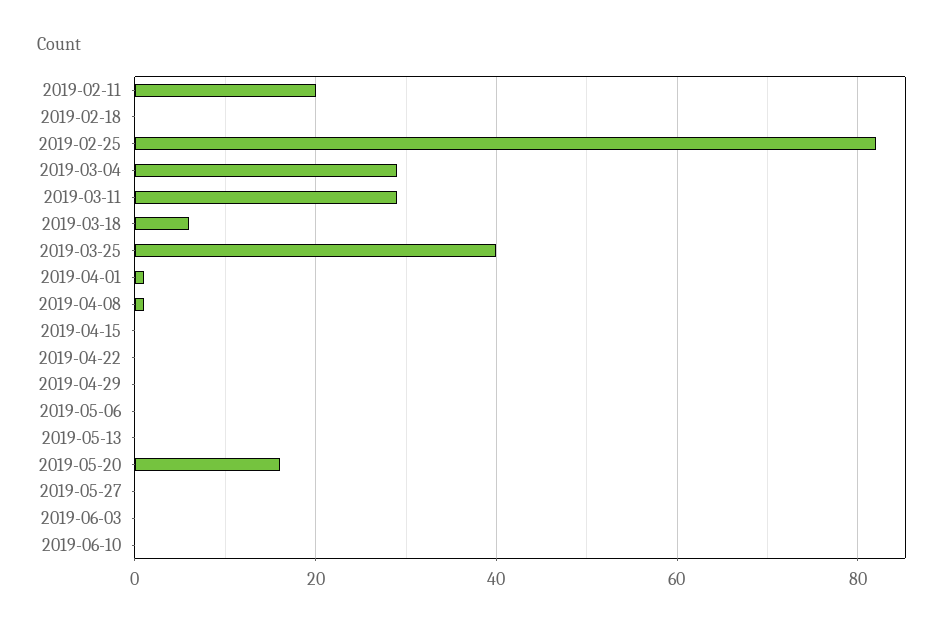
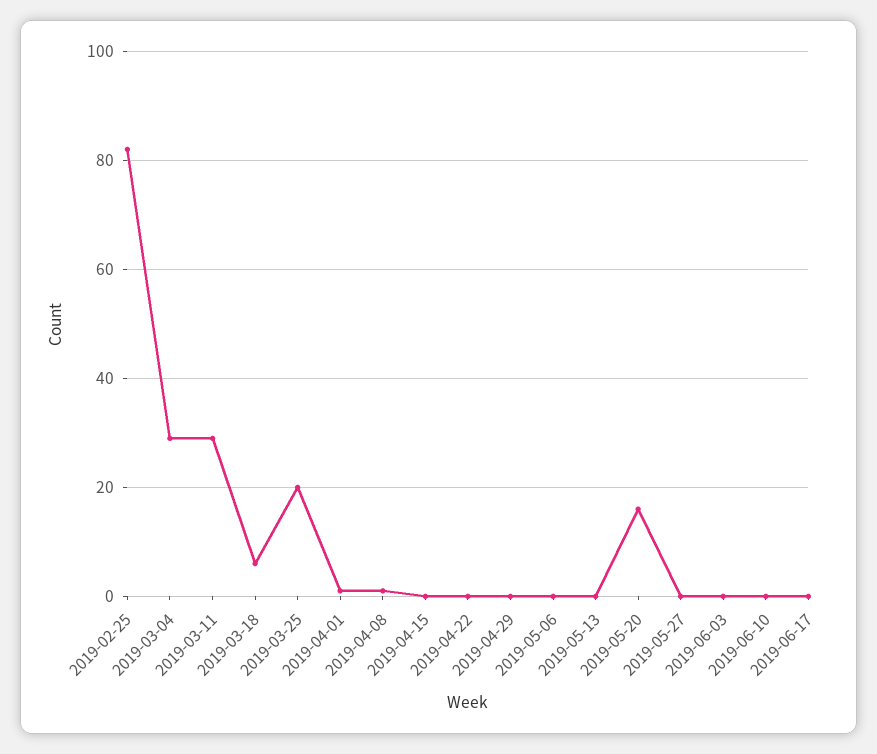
2019-02-11: 20 -> none
2019-02-18: 0 -> none
2019-03-25: 40 -> 20
2019-06-17: none -> 0

